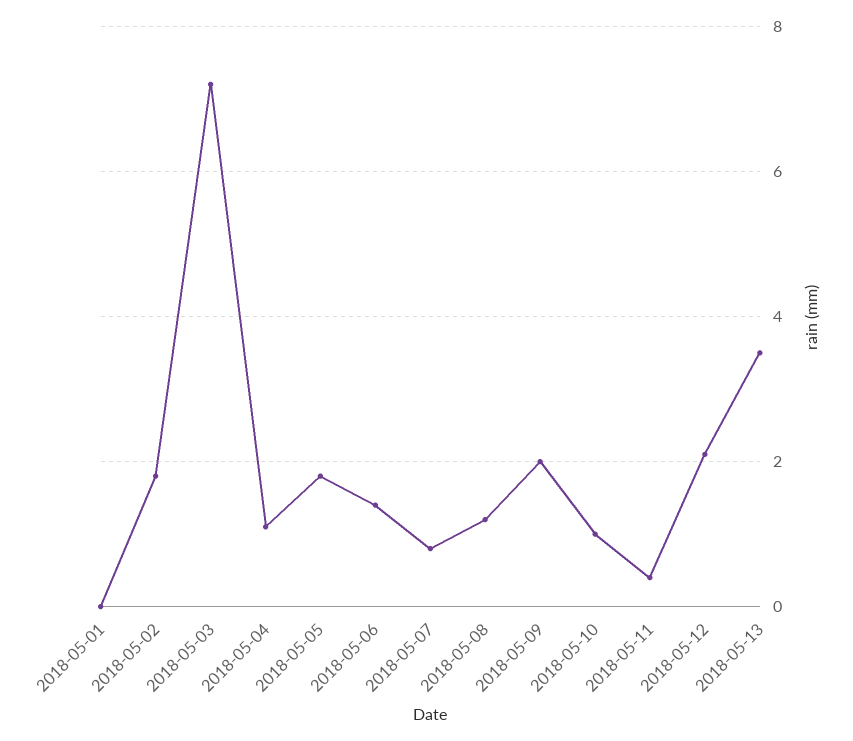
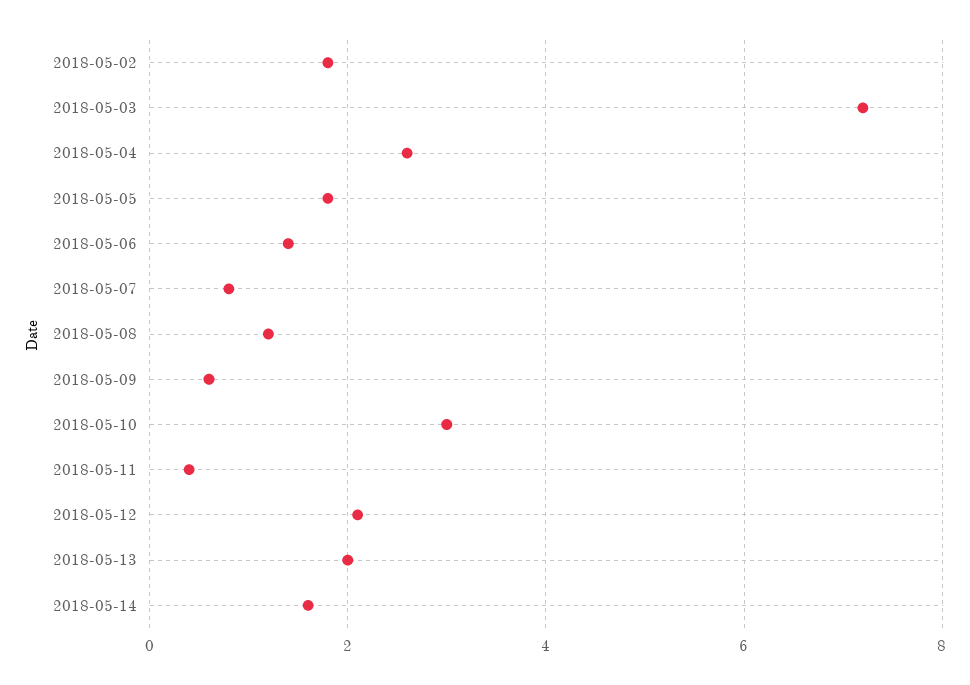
2018-05-01: 0 -> none
2018-05-04: 1 -> 2.5
2018-05-09: 2 -> 0.5
2018-05-10: 1 -> 3
2018-05-13: 3.5 -> 2
2018-05-14: none -> 1.5

